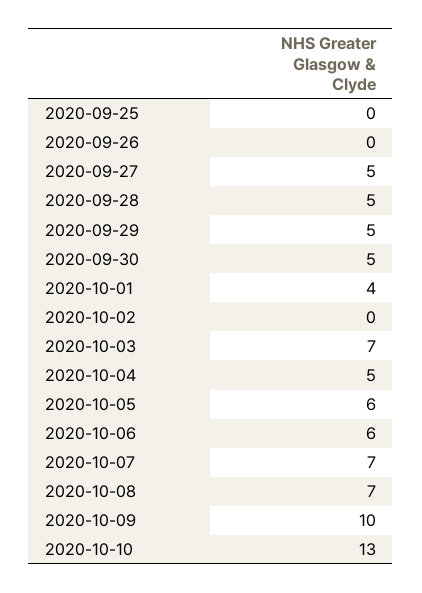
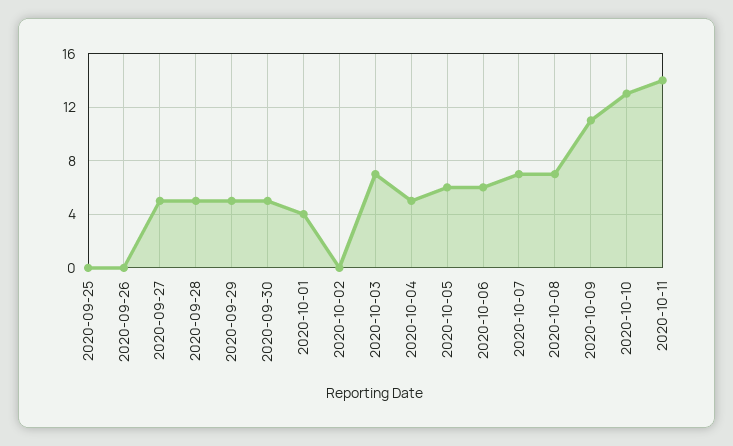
2020-10-09: 10 -> 11
2020-10-11: none -> 14

